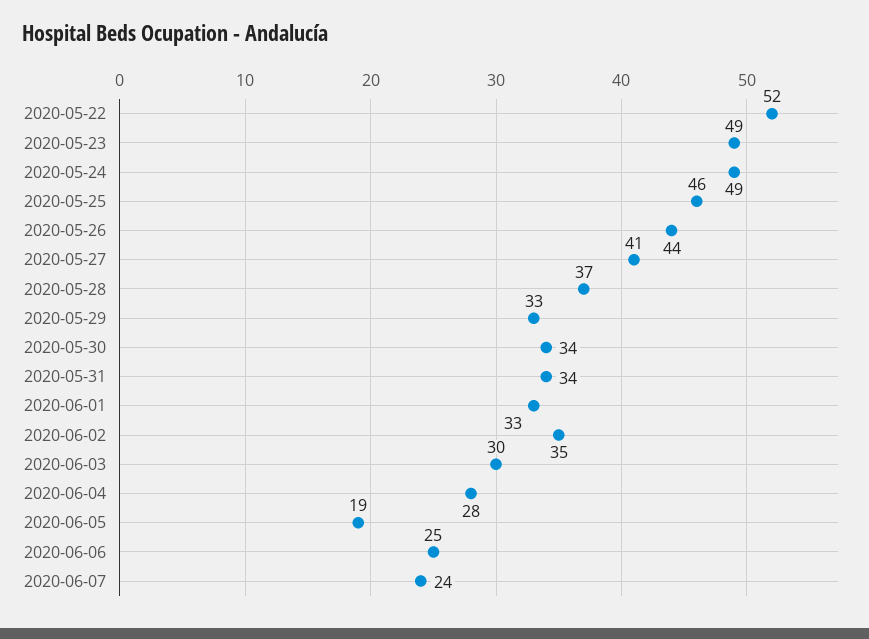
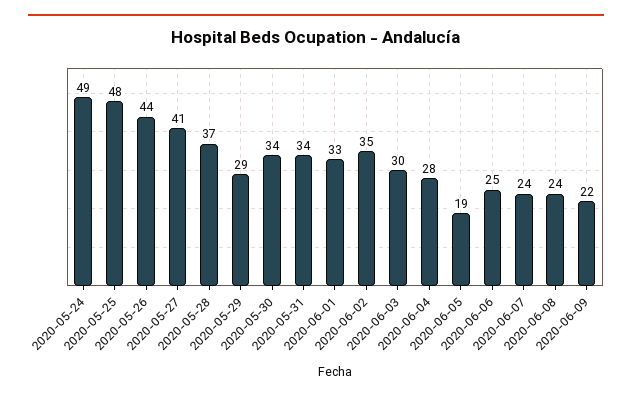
2020-05-22: 52 -> none
2020-05-23: 49 -> none
2020-05-25: 46 -> 48
2020-05-29: 33 -> 29
2020-06-08: none -> 24
2020-06-09: none -> 22

